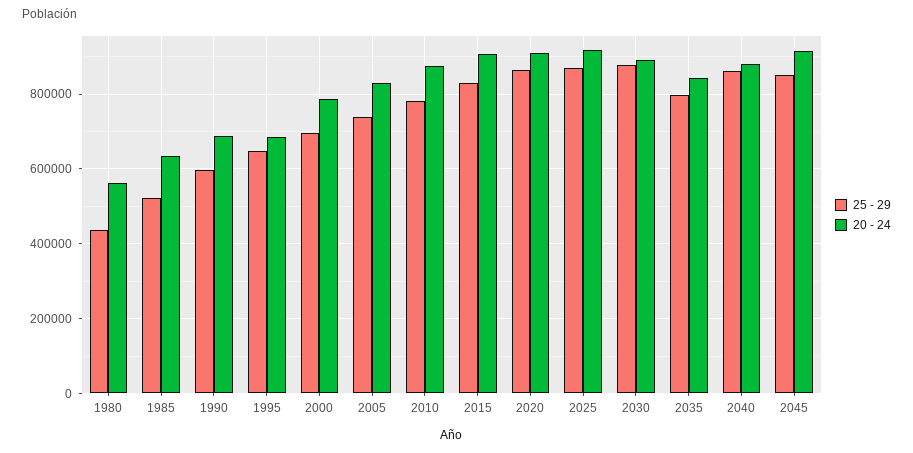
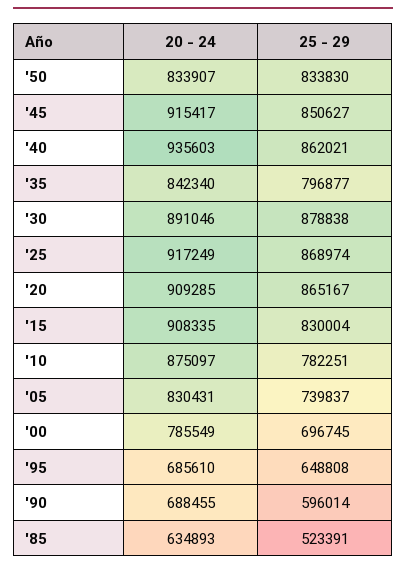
25 - 29, 1980: 440000 -> none
20 - 24, 1980: 560000 -> none
20 - 24, 2040: 880000 -> 935603
20 - 24, '50: none -> 833907
25 - 29, '50: none -> 833830

